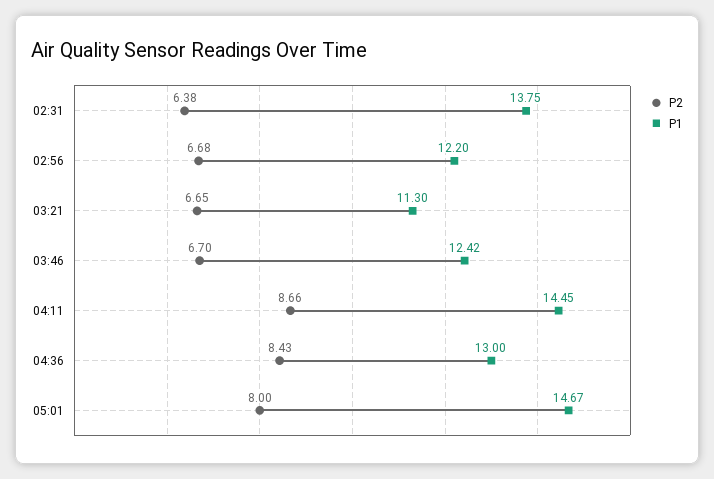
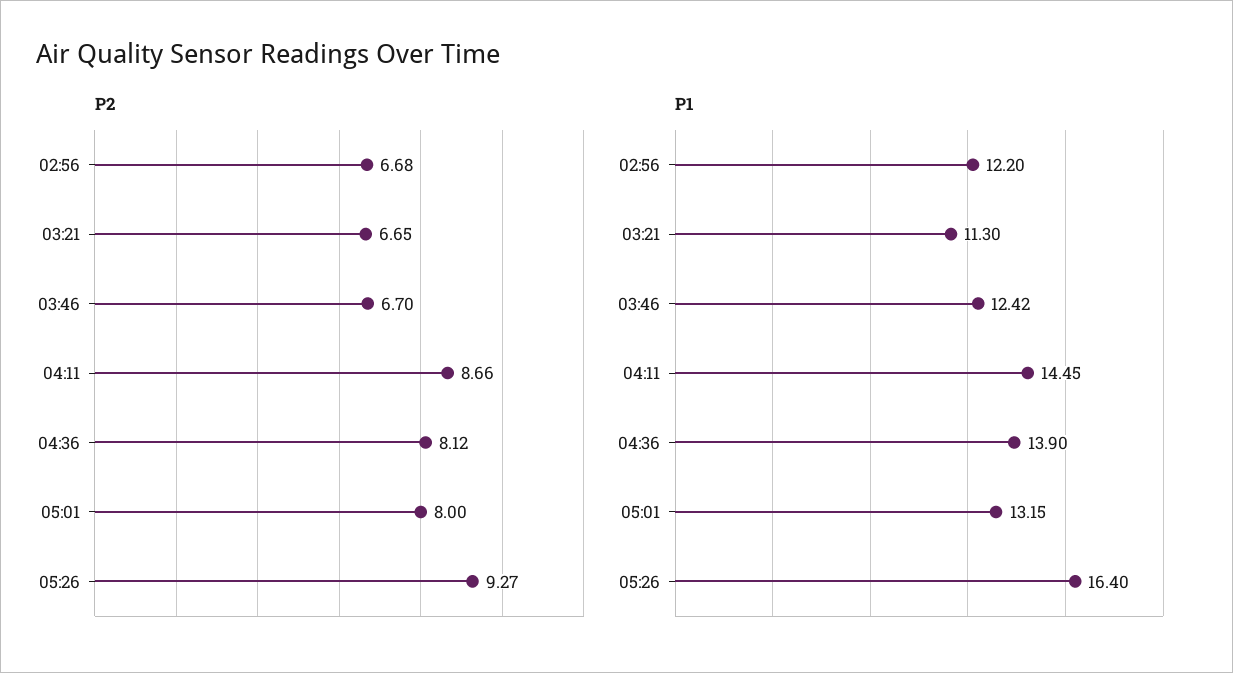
P2, 02:31: 6.38 -> none
P1, 02:31: 13.75 -> none
P2, 04:36: 8.43 -> 8.12
P1, 04:36: 13 -> 13.9
P1, 05:01: 14.67 -> 13.15
P2, 05:26: none -> 9.27
P1, 05:26: none -> 16.4

